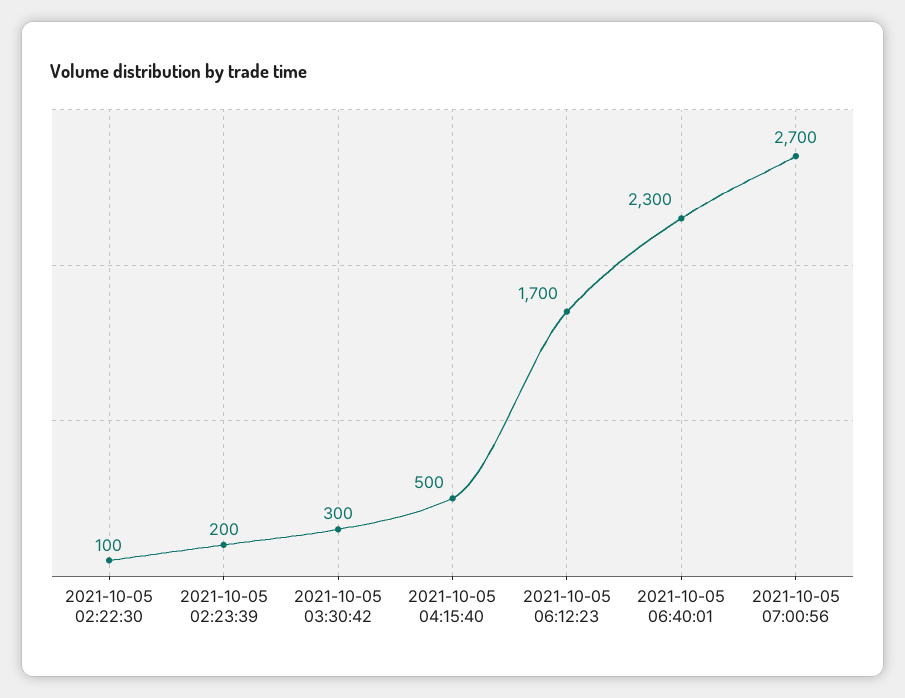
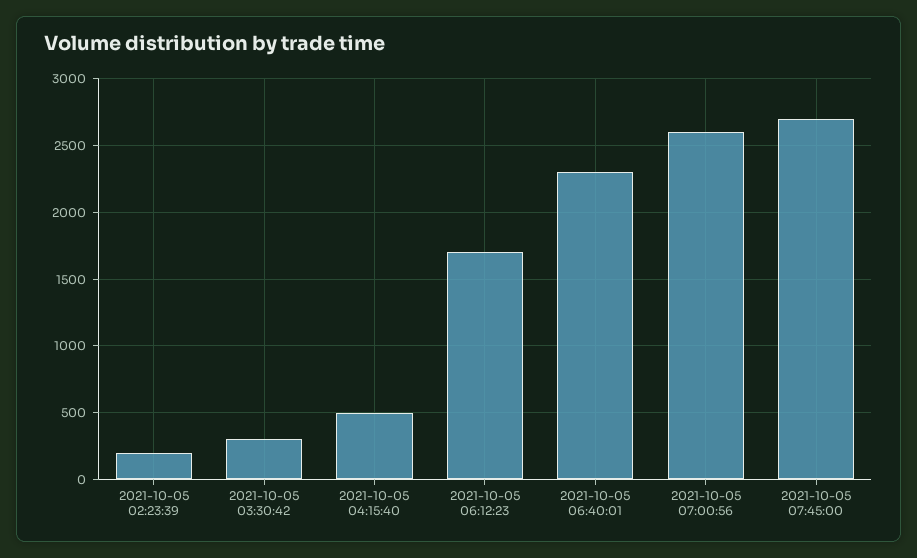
2021-10-05 02:22:30: 100 -> none
2021-10-05 07:00:56: 2700 -> 2600
2021-10-05 07:45:00: none -> 2700

